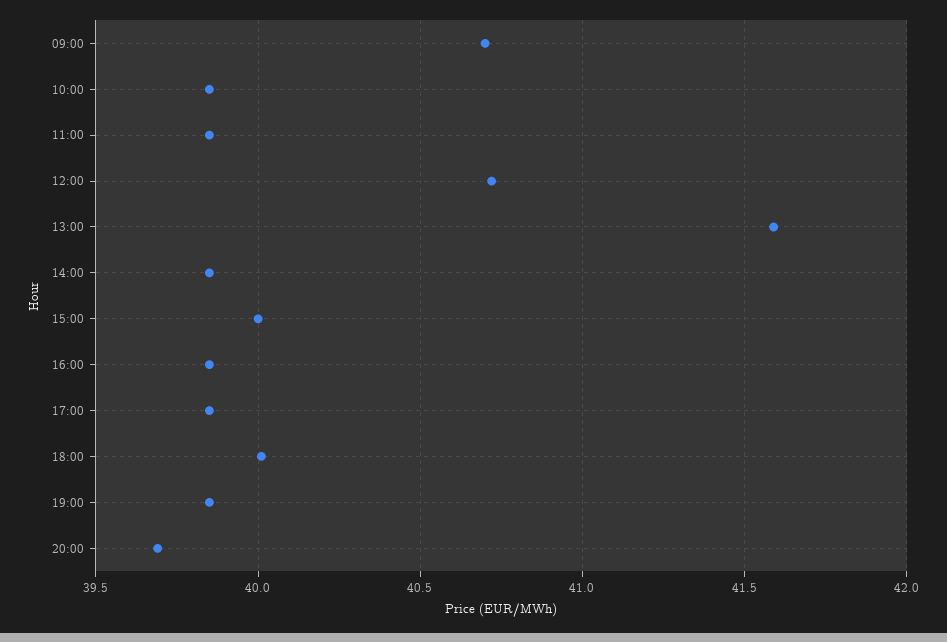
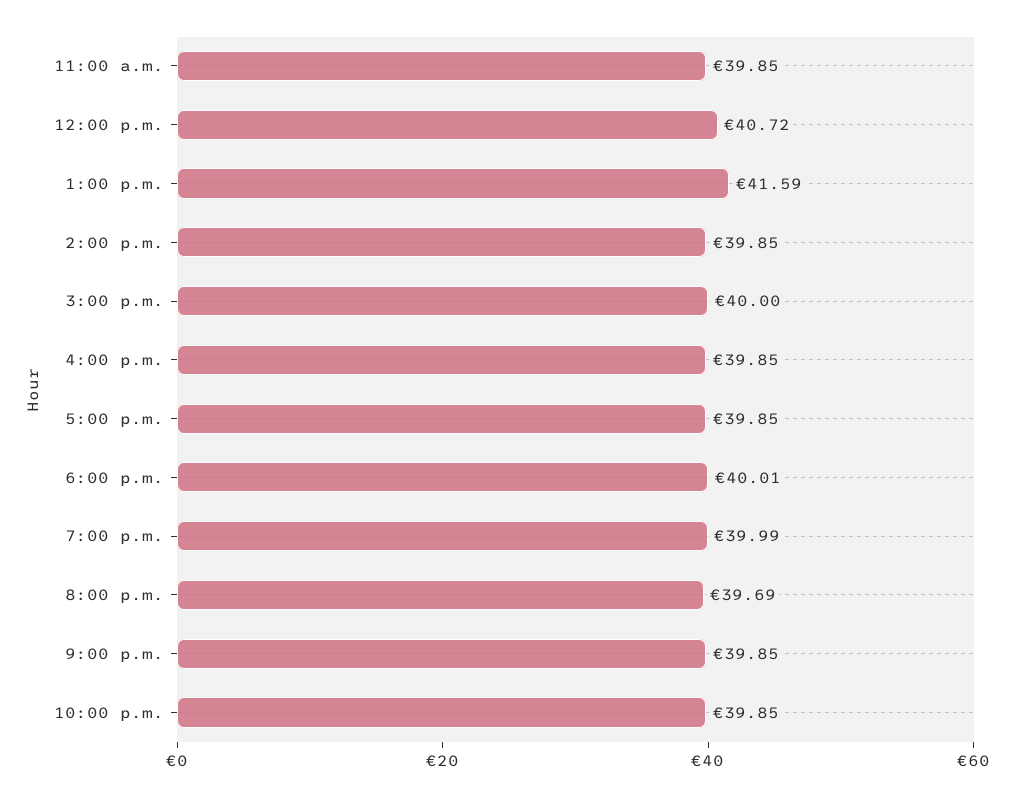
09:00: 40.7 -> none
10:00: 39.85 -> none
19:00: 39.85 -> 39.99
9:00 p.m.: none -> 39.85
10:00 p.m.: none -> 39.85

